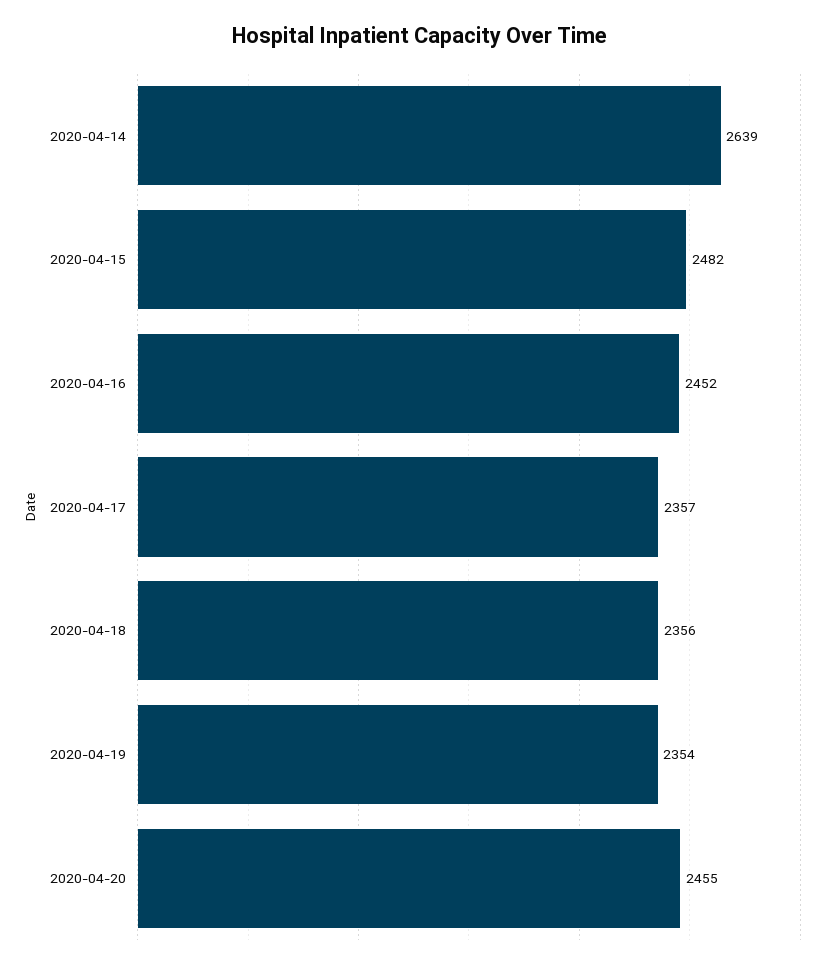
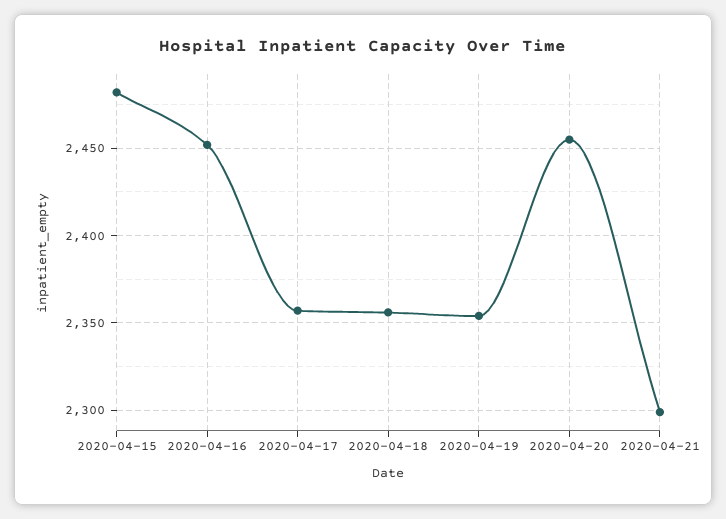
2020-04-14: 2639 -> none
2020-04-21: none -> 2300

